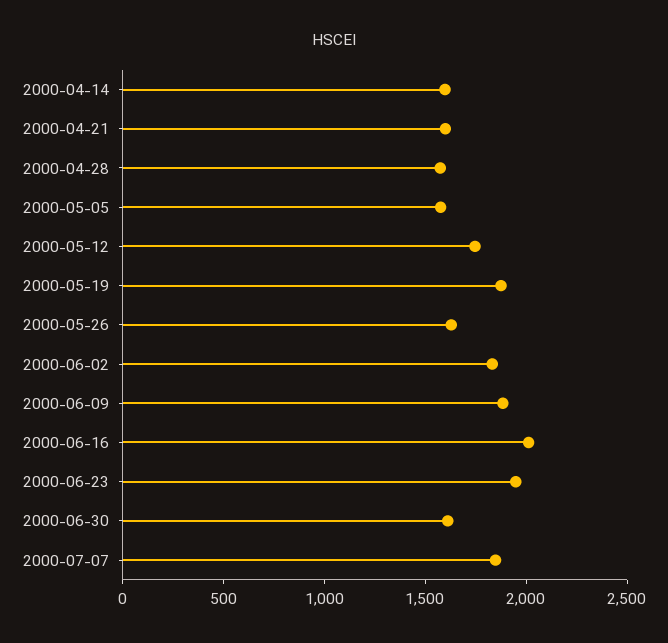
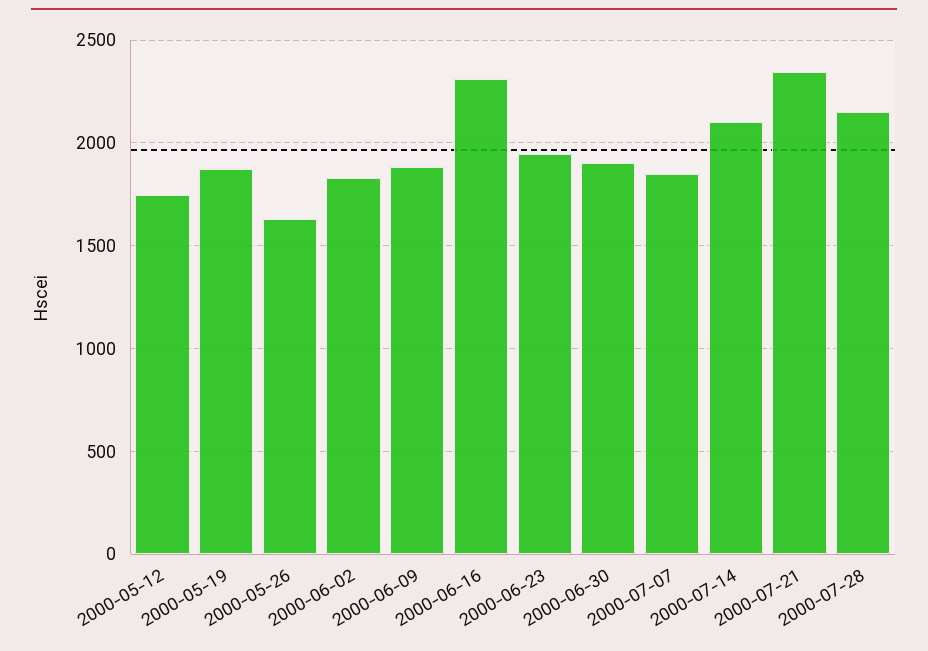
2000-04-14: 1600 -> none
2000-04-21: 1600 -> none
2000-04-28: 1600 -> none
2000-05-05: 1600 -> none
2000-06-16: 2000 -> 2300
2000-06-30: 1600 -> 1900
2000-07-14: none -> 2100
2000-07-21: none -> 2350
2000-07-28: none -> 2150

